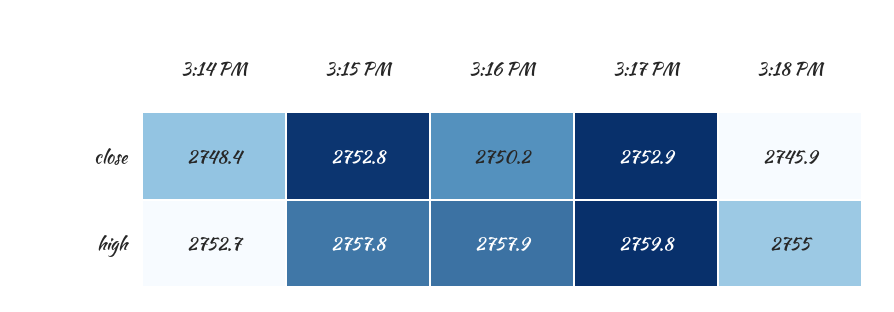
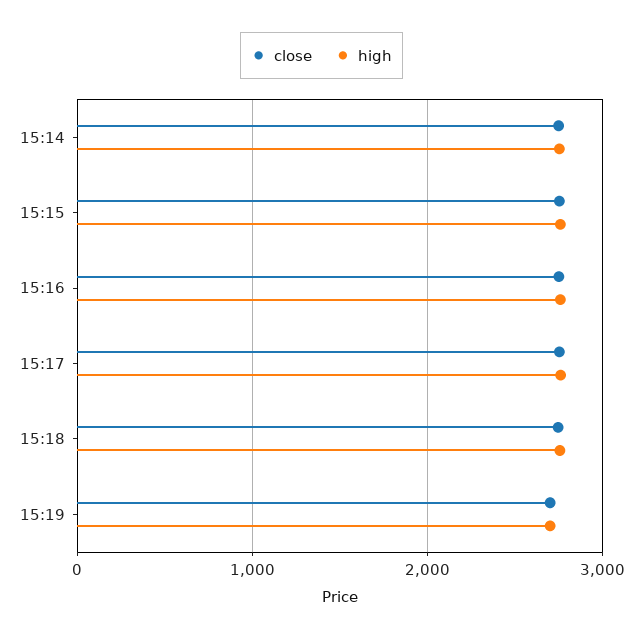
close, 15:19: none -> 2700
high, 15:19: none -> 2700

